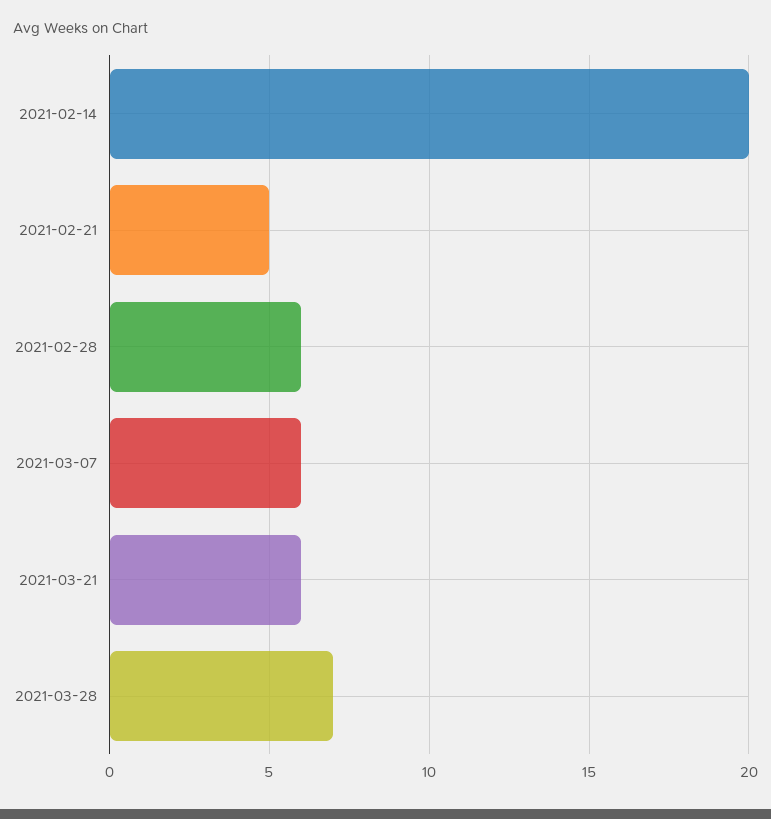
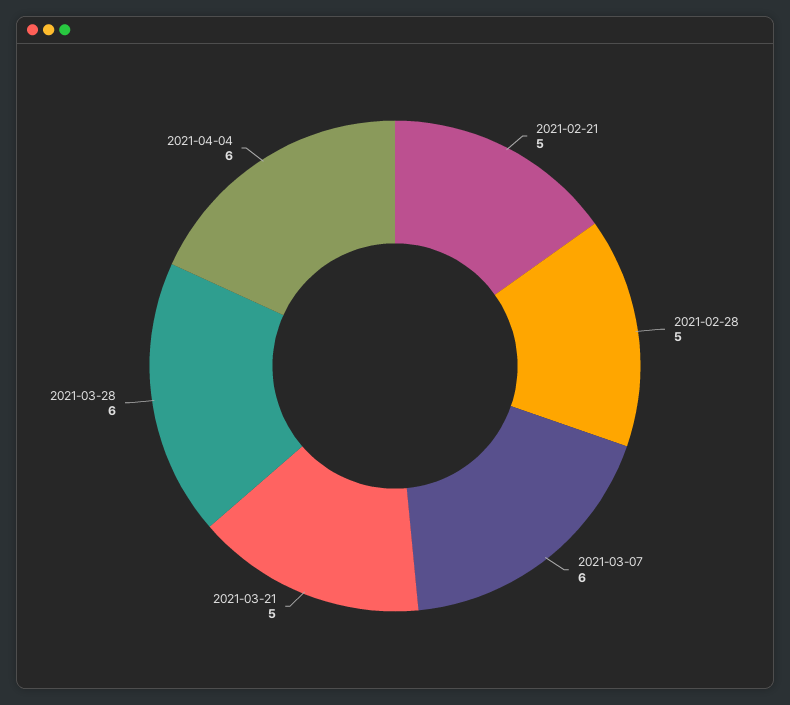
2021-02-14: 20 -> none
2021-02-28: 6 -> 5
2021-03-21: 6 -> 5
2021-03-28: 7 -> 6
2021-04-04: none -> 6

